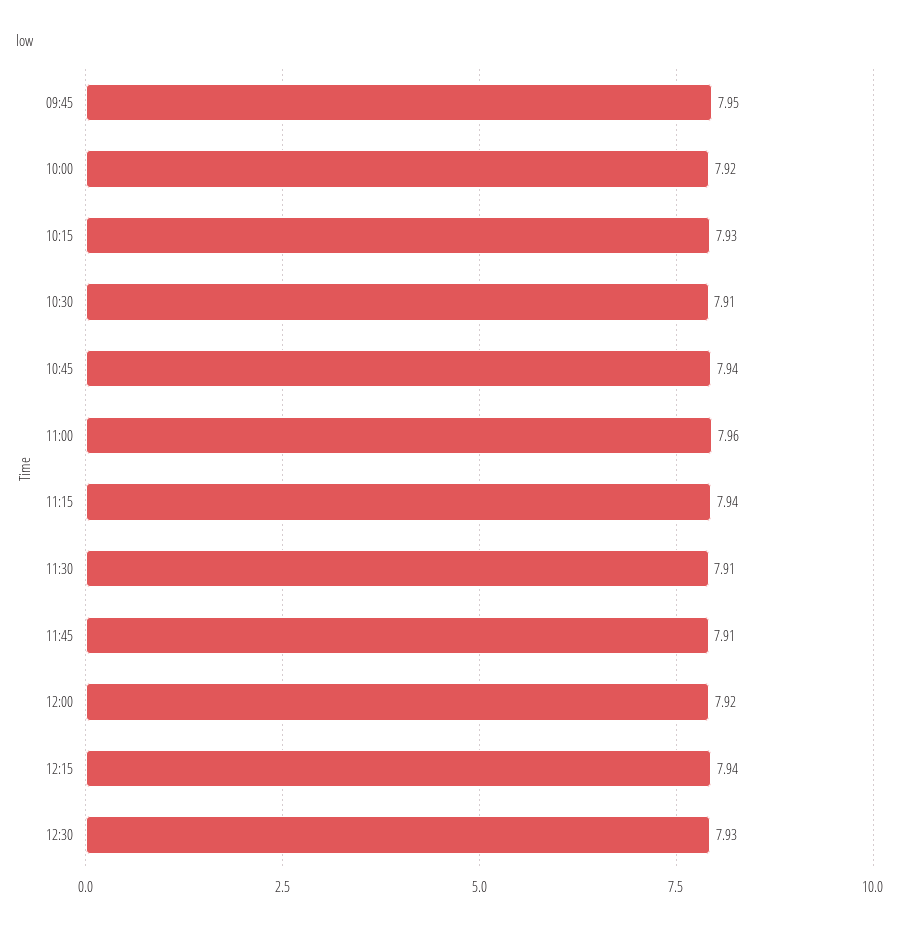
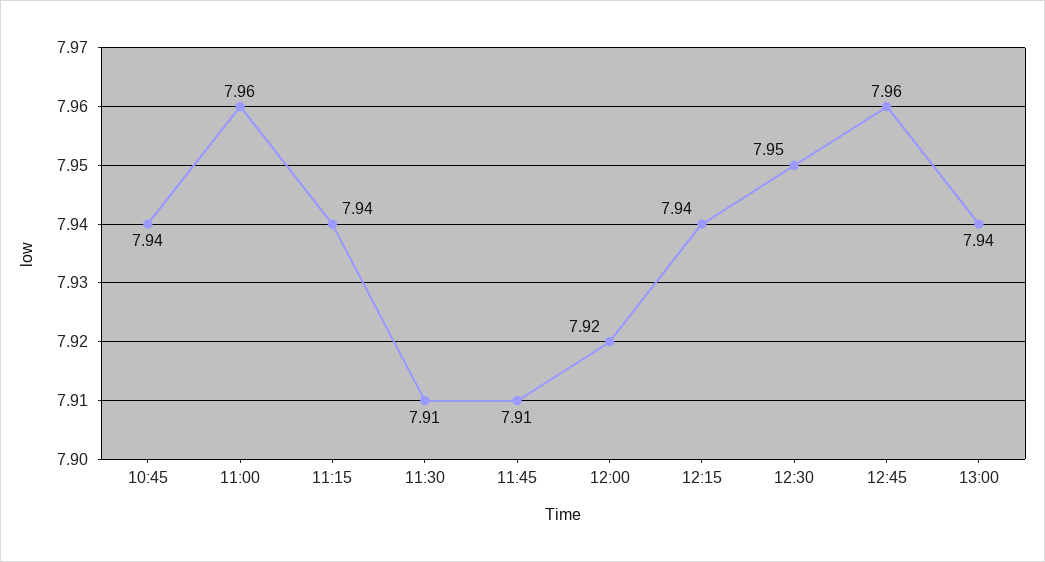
09:45: 7.95 -> none
10:00: 7.92 -> none
10:15: 7.93 -> none
10:30: 7.91 -> none
12:30: 7.93 -> 7.95
12:45: none -> 7.96
13:00: none -> 7.94

